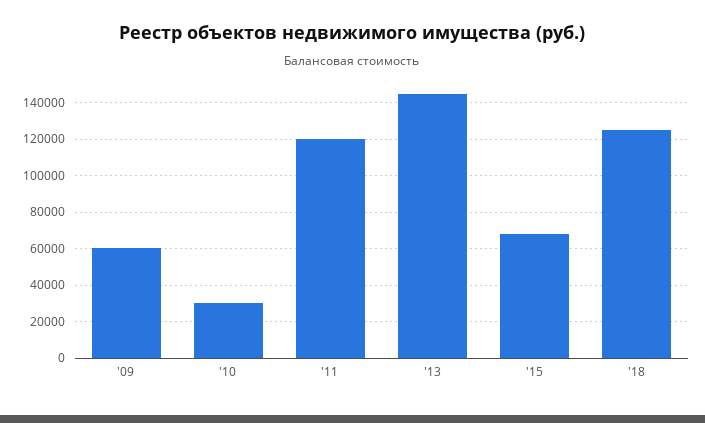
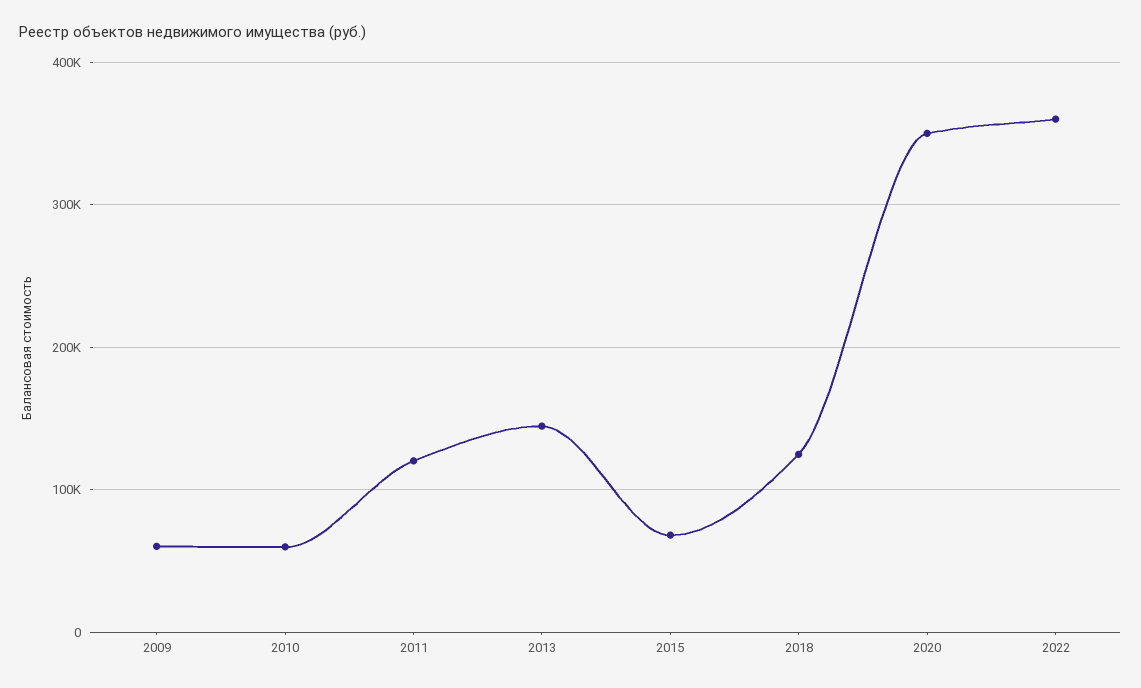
'10: 30000 -> 60000
2020: none -> 350000
2022: none -> 360000

